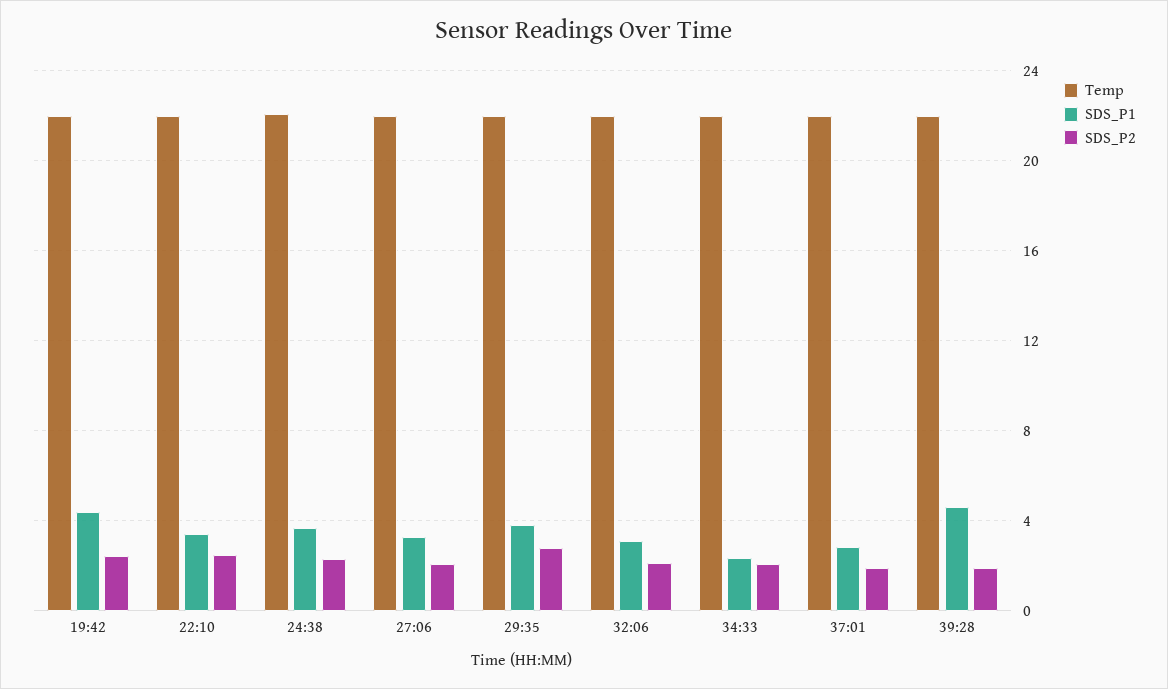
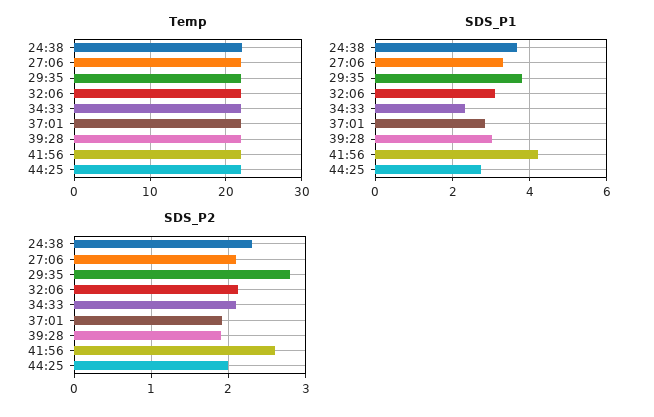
Temp, 19:42: 22 -> none
SDS_P1, 19:42: 4.5 -> none
SDS_P2, 19:42: 2.5 -> none
Temp, 22:10: 22 -> none
SDS_P1, 22:10: 3.5 -> none
SDS_P2, 22:10: 2.5 -> none
SDS_P1, 39:28: 4.5 -> 3
Temp, 41:56: none -> 22
Temp, 44:25: none -> 22
SDS_P1, 41:56: none -> 4.2
SDS_P1, 44:25: none -> 2.8
SDS_P2, 41:56: none -> 2.6
SDS_P2, 44:25: none -> 2

